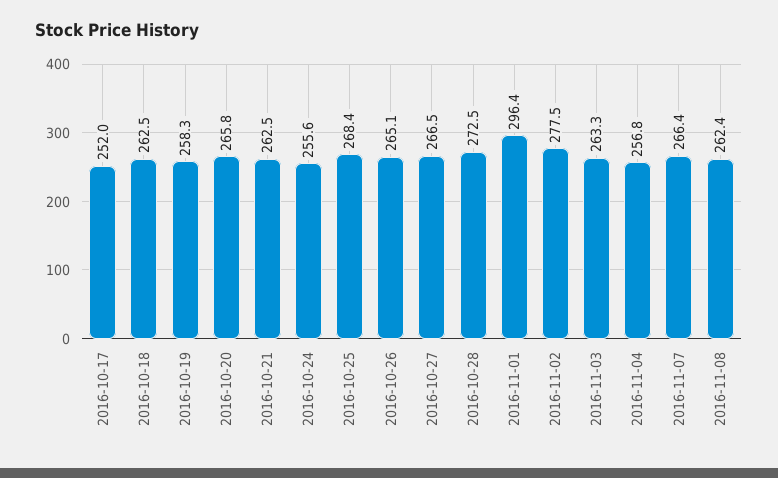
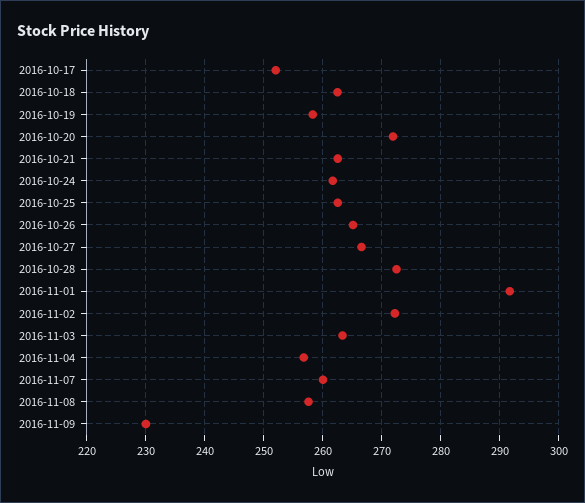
2016-10-20: 265.8 -> 272
2016-10-24: 255.6 -> 262
2016-10-25: 268.4 -> 262
2016-11-01: 296.4 -> 292
2016-11-02: 277.5 -> 272
2016-11-07: 266.4 -> 260
2016-11-08: 262.4 -> 258
2016-11-09: none -> 230

